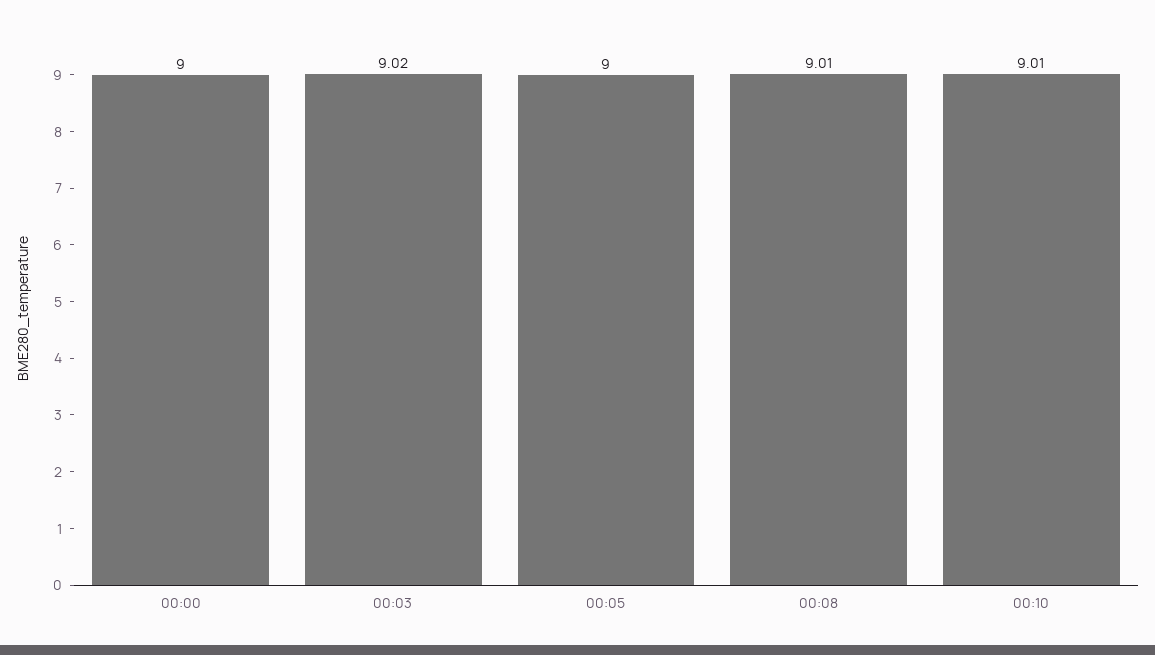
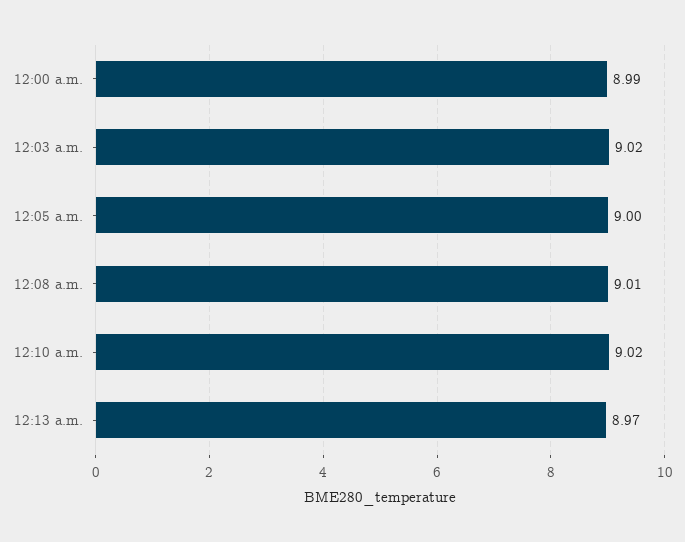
00:00: 9 -> 8.99
00:10: 9.01 -> 9.02
12:13 a.m.: none -> 8.97

